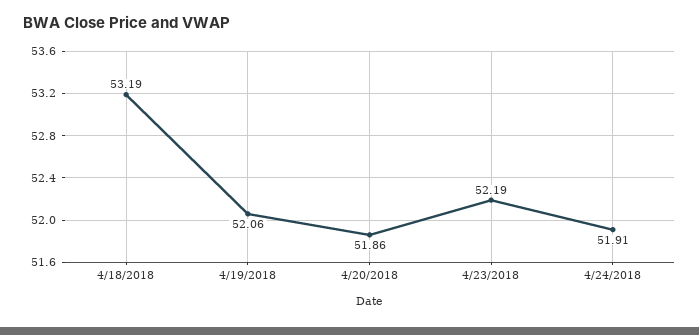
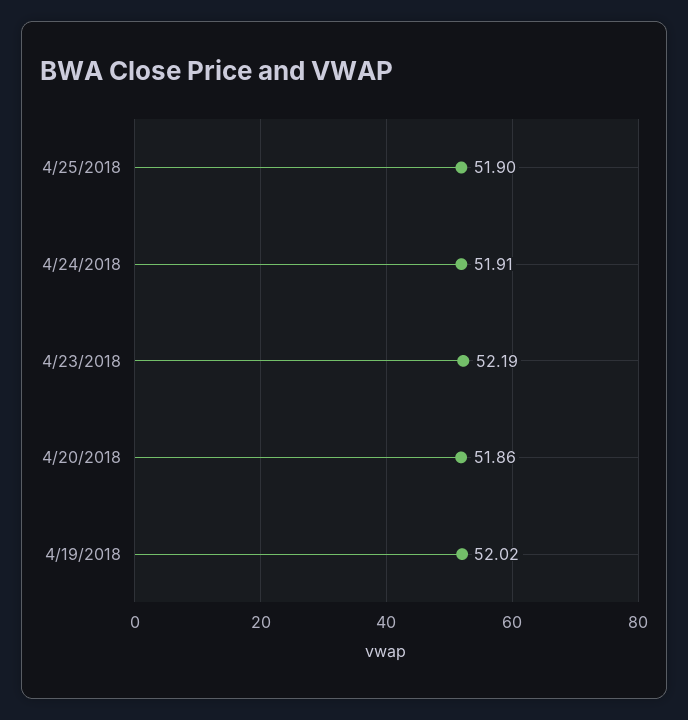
4/18/2018: 53.19 -> none
4/19/2018: 52.06 -> 52.02
4/25/2018: none -> 51.9

